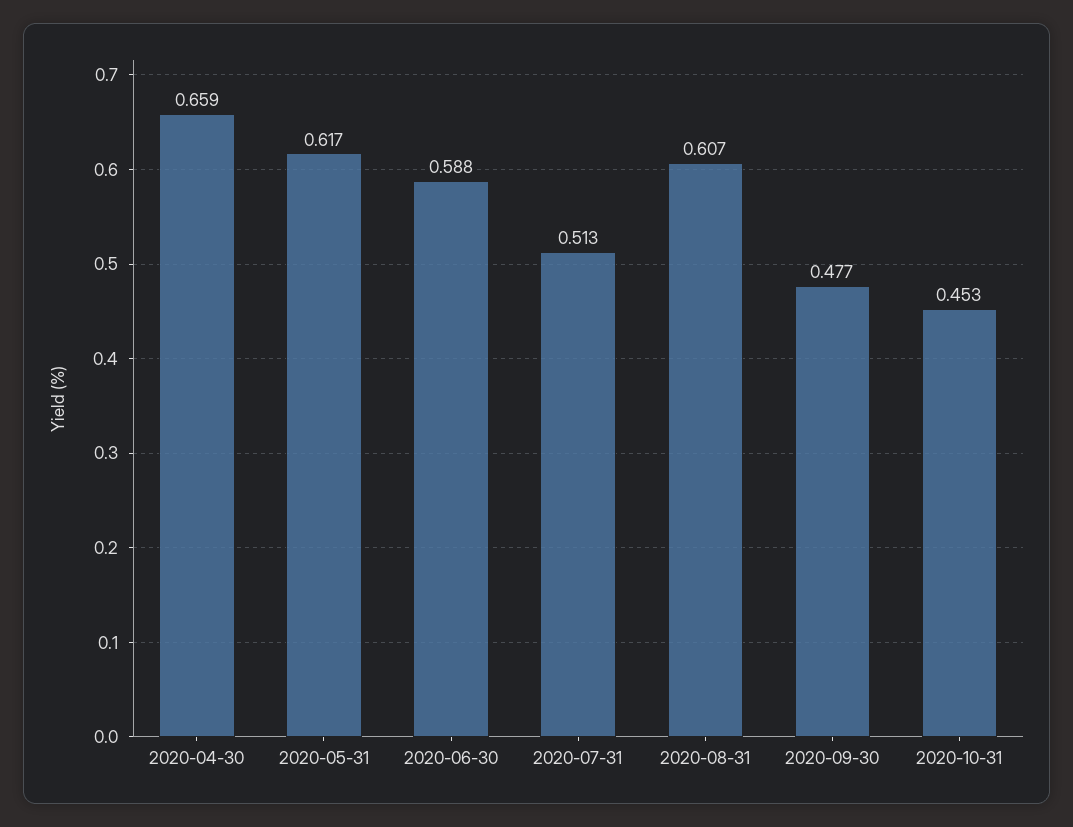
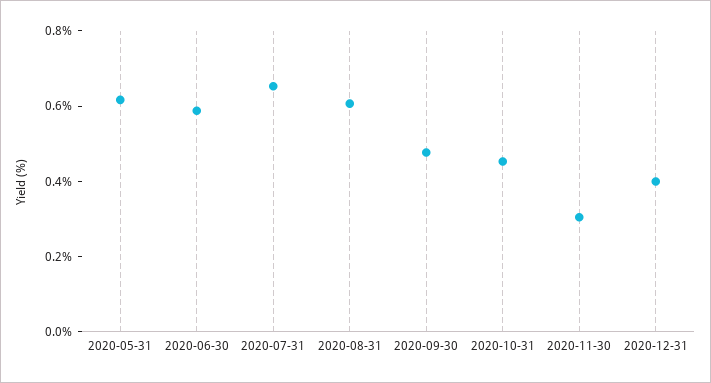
2020-04-30: 0.659 -> none
2020-07-31: 0.513 -> 0.65
2020-11-30: none -> 0.3
2020-12-31: none -> 0.4

